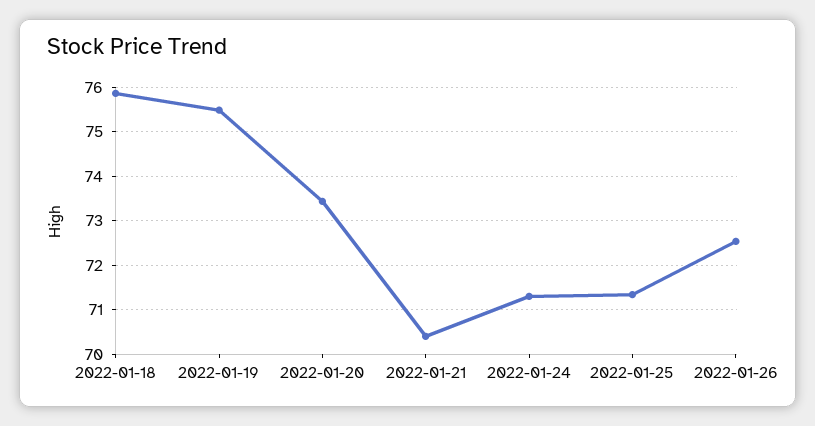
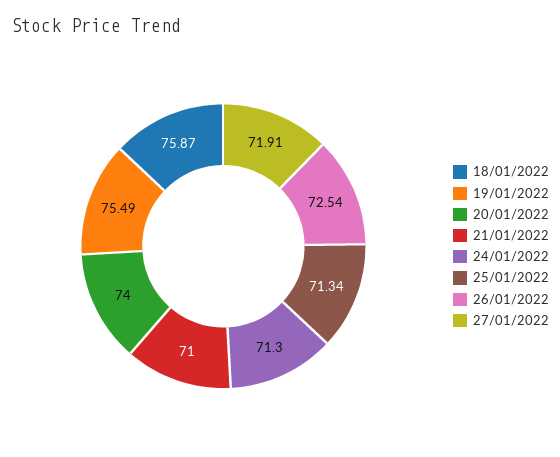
2022-01-20: 73.4 -> 74
2022-01-21: 70.4 -> 71
27/01/2022: none -> 71.91

